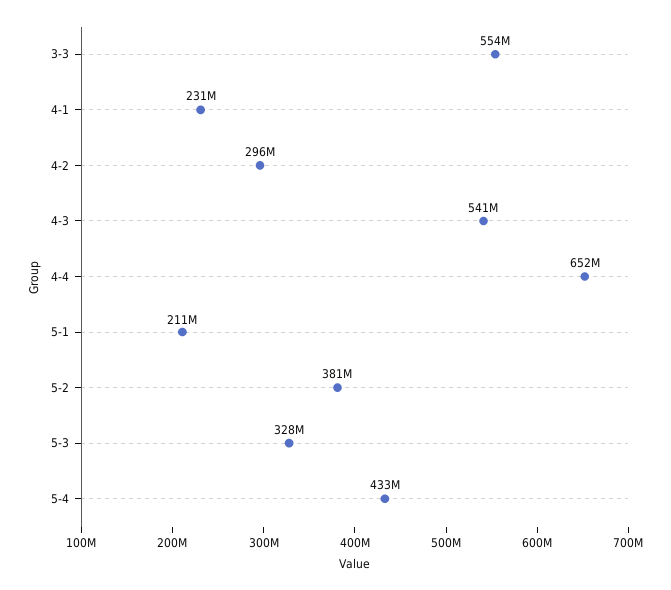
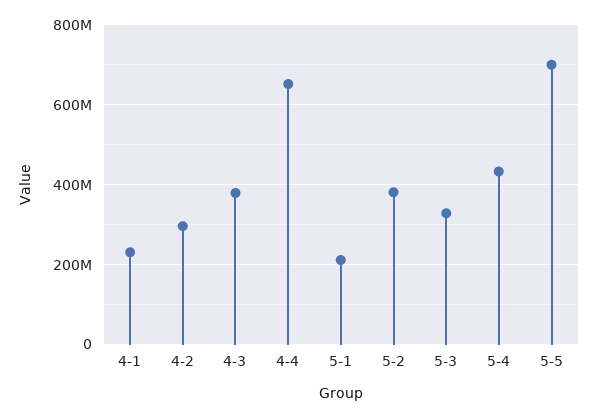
3-3: 554000000 -> none
4-3: 541000000 -> 380000000
5-5: none -> 700000000

